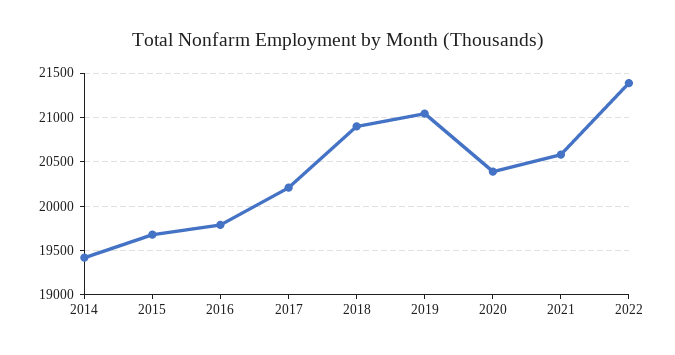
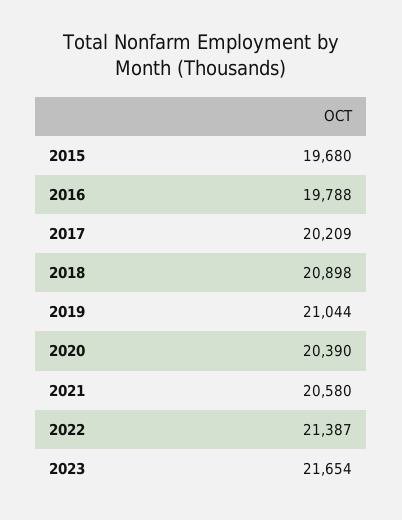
2014: 19400 -> none
2023: none -> 21654

